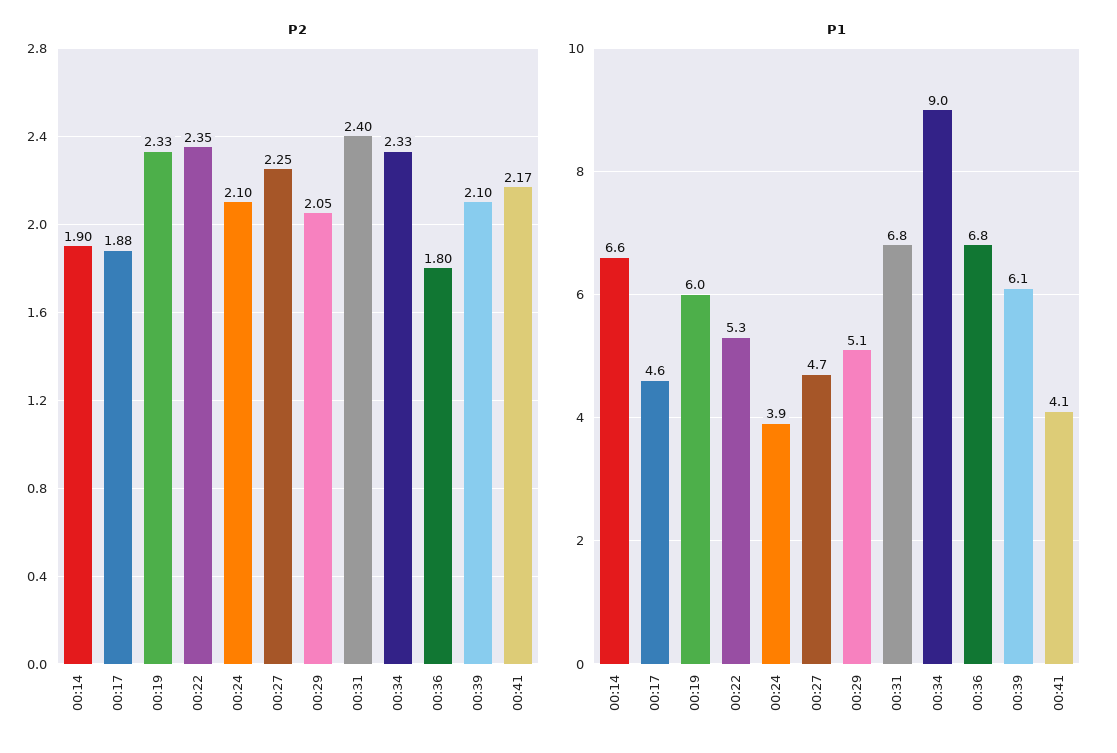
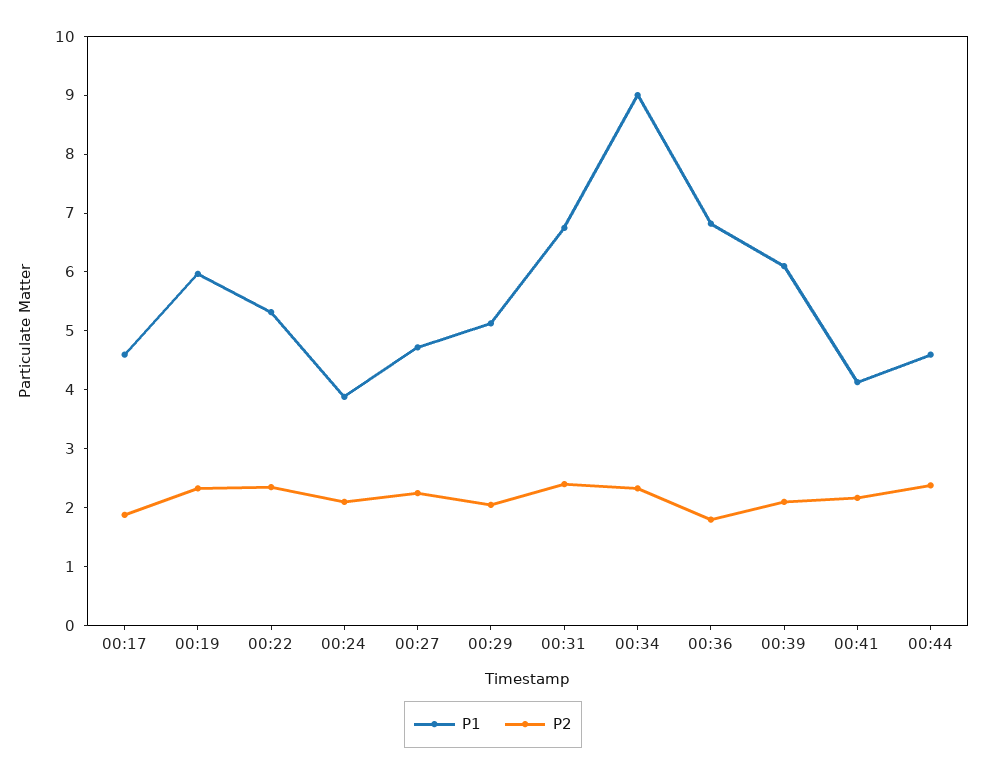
P2, 00:14: 1.9 -> none
P1, 00:14: 6.6 -> none
P1, 00:44: none -> 4.6
P2, 00:44: none -> 2.4

